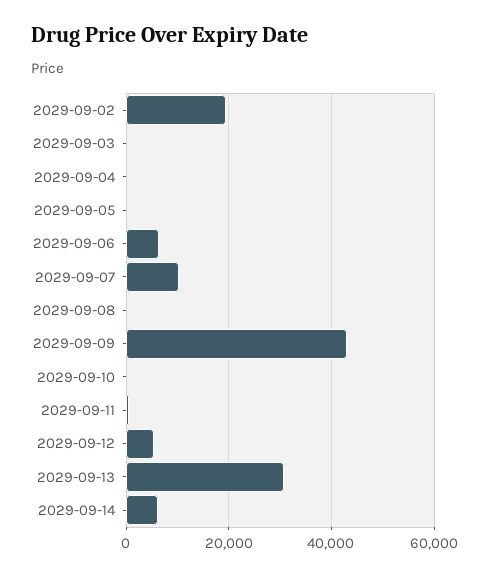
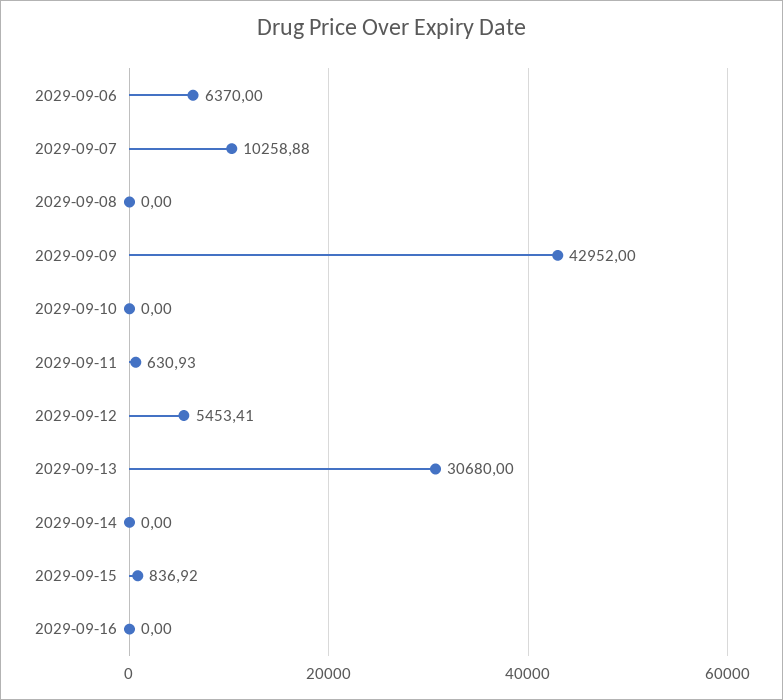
2029-09-02: 20000 -> none
2029-09-03: 0 -> none
2029-09-04: 0 -> none
2029-09-05: 0 -> none
2029-09-14: 6000 -> 0
2029-09-15: none -> 836.92
2029-09-16: none -> 0

